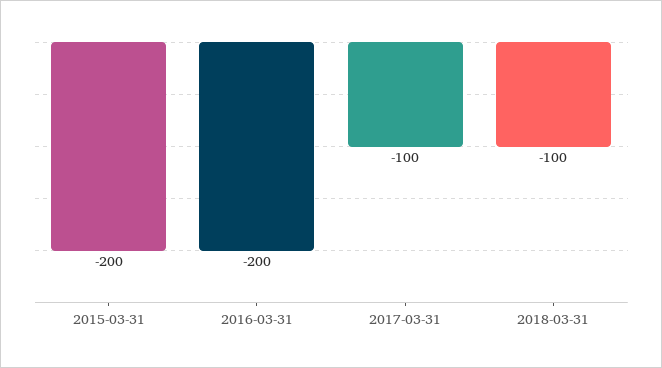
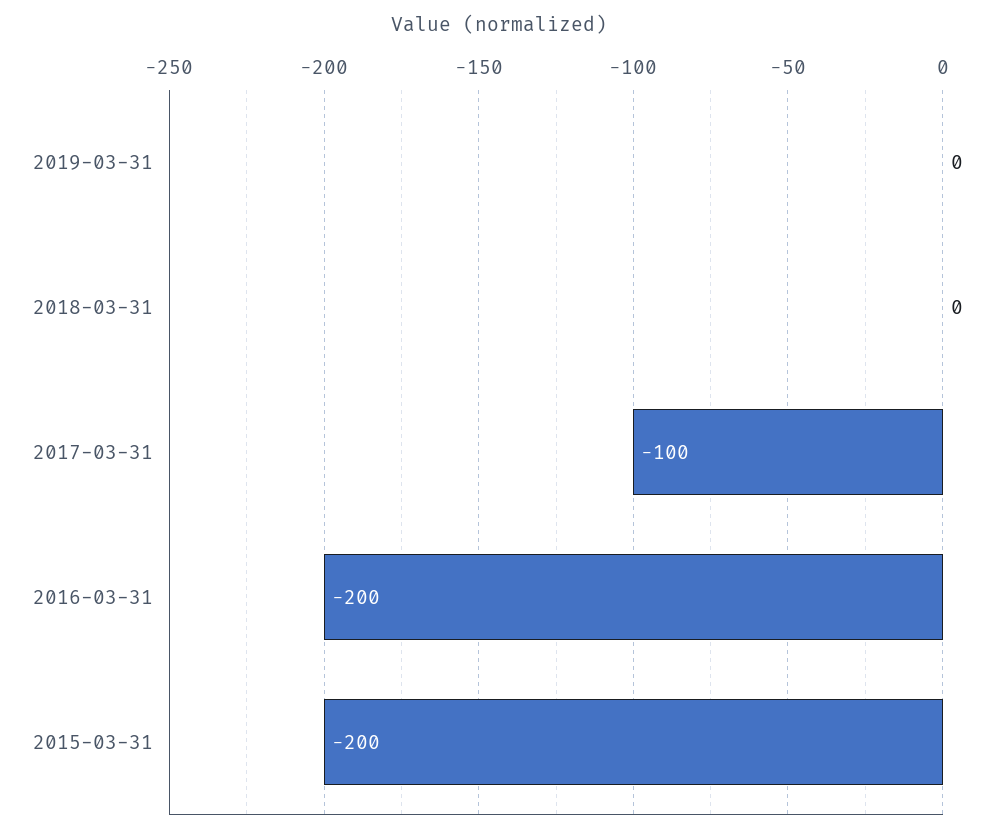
2018-03-31: -100 -> 0
2019-03-31: none -> 0

